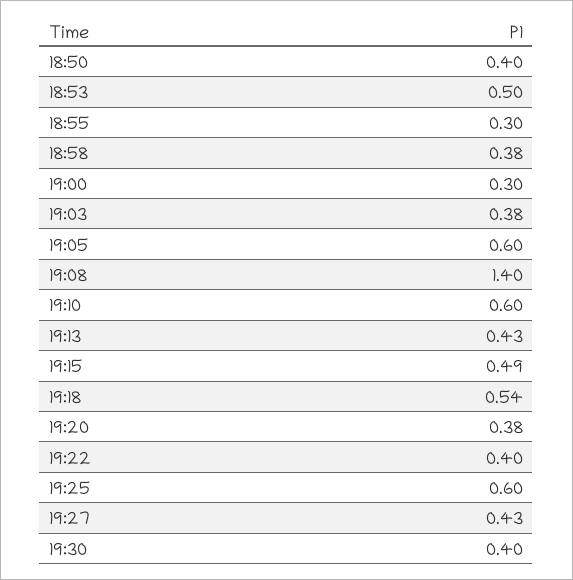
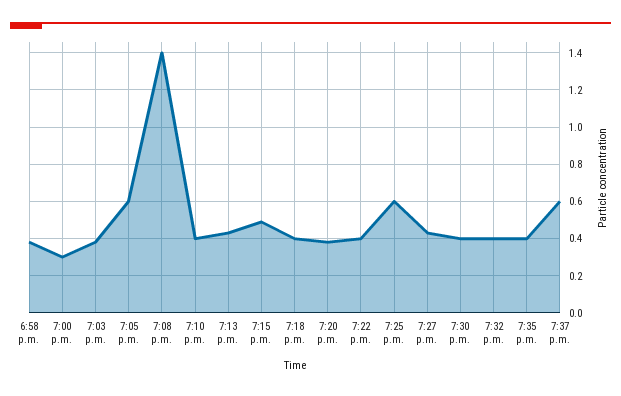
18:50: 0.4 -> none
18:53: 0.5 -> none
18:55: 0.3 -> none
19:10: 0.6 -> 0.4
19:18: 0.54 -> 0.4
7:32 p.m.: none -> 0.4
7:35 p.m.: none -> 0.4
7:37 p.m.: none -> 0.6

